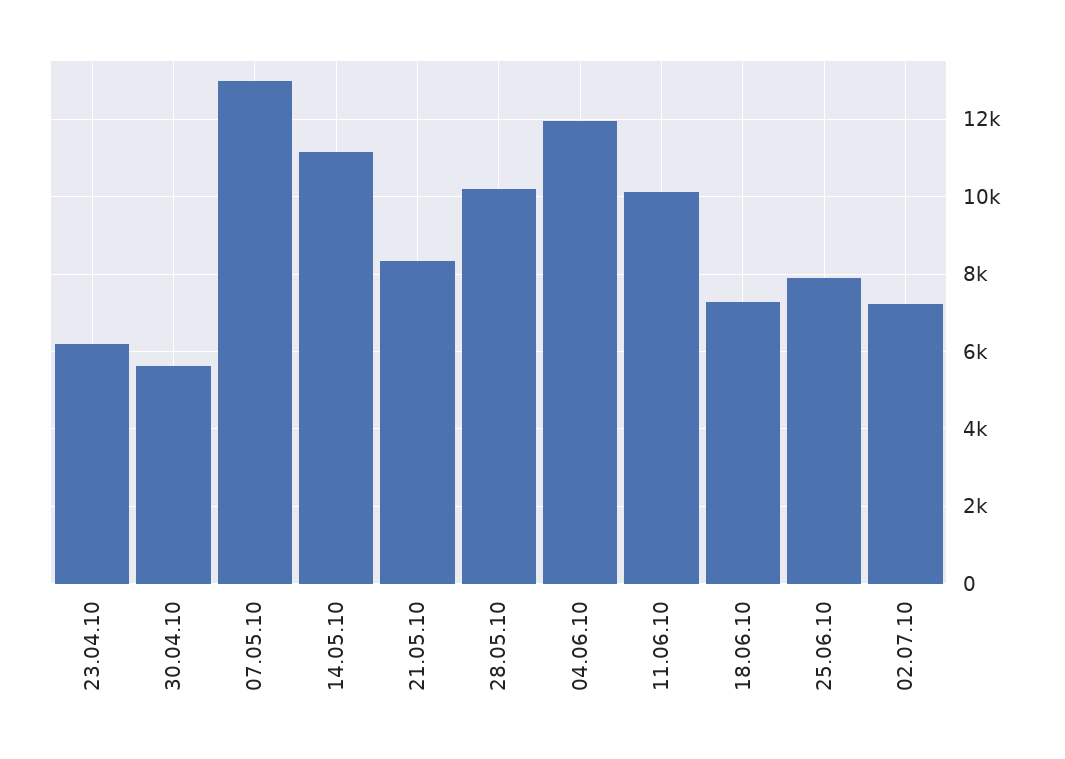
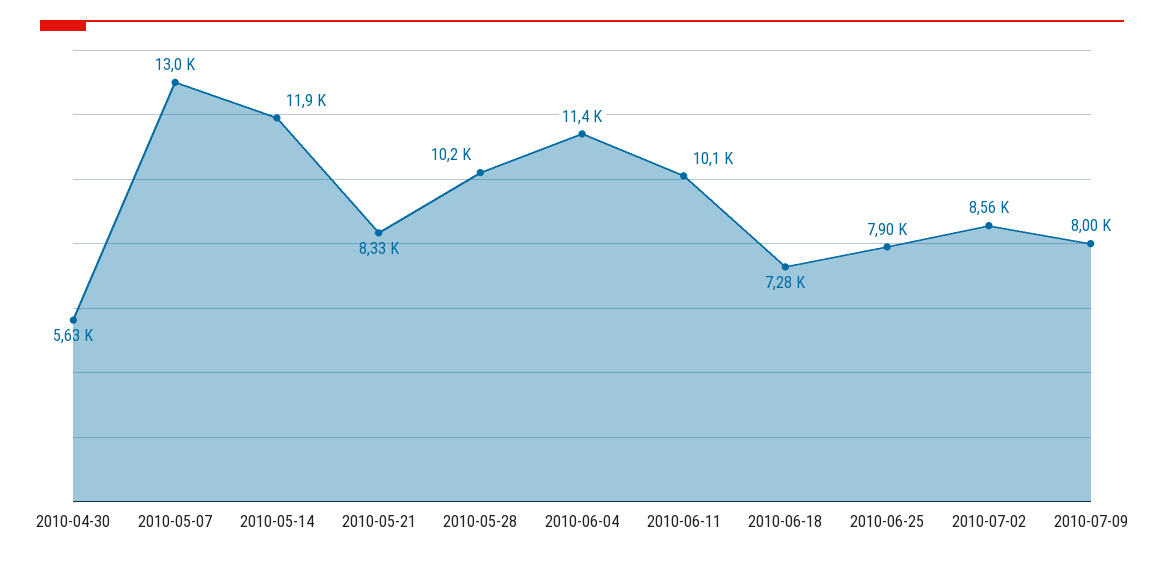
23.04.10: 6200 -> none
14.05.10: 11200 -> 11900
04.06.10: 12000 -> 11400
02.07.10: 7200 -> 8560
2010-07-09: none -> 8000

